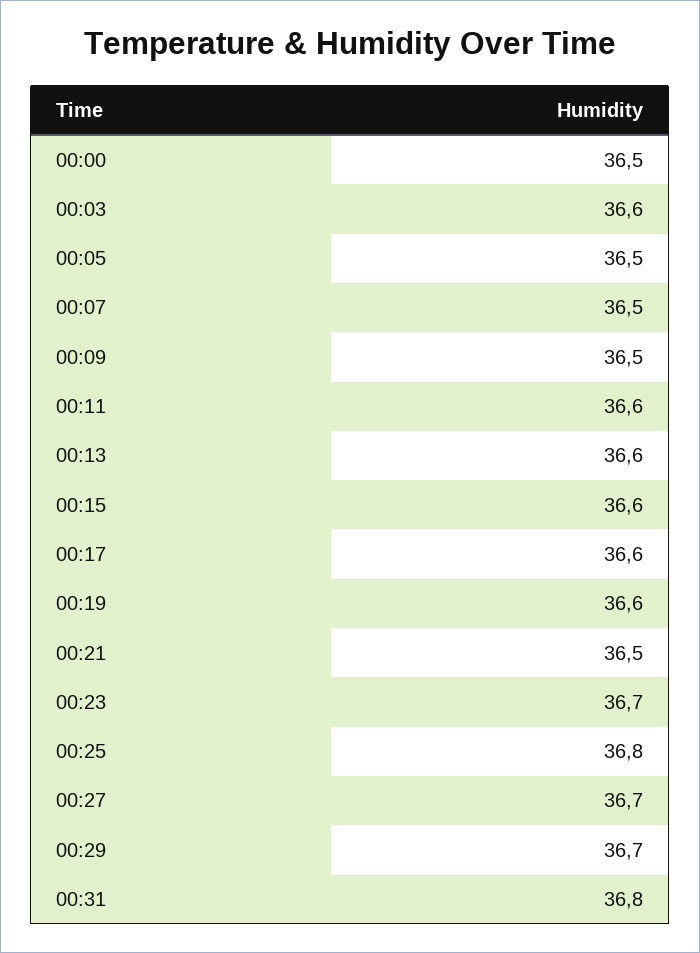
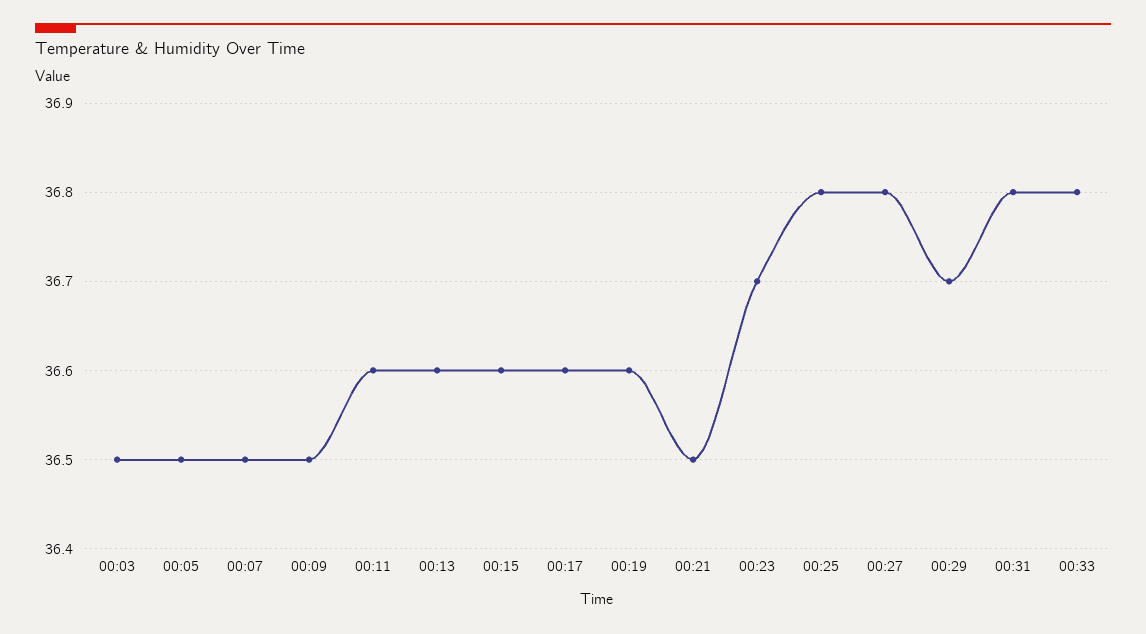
00:00: 36.5 -> none
00:03: 36.6 -> 36.5
00:27: 36.7 -> 36.8
00:33: none -> 36.8

